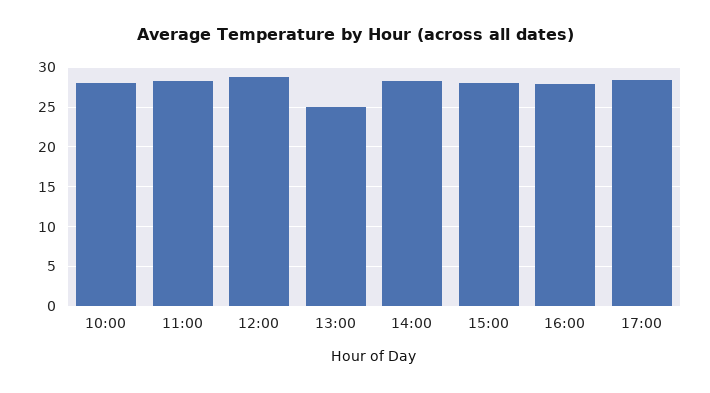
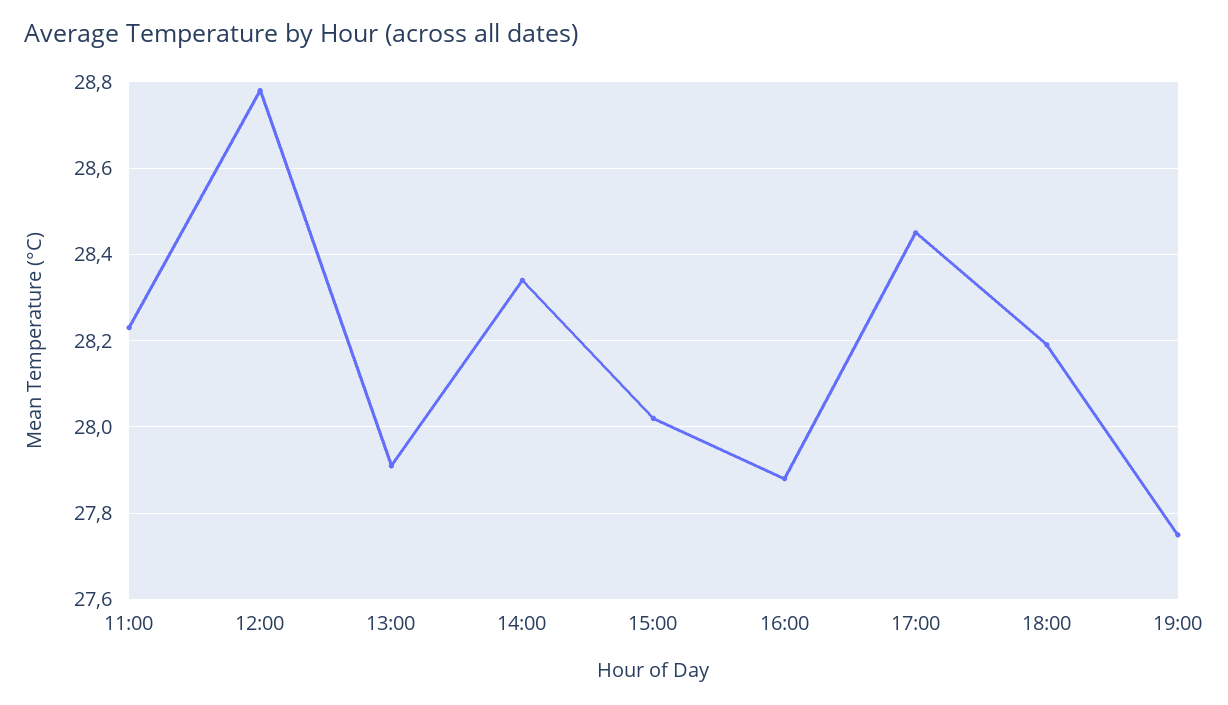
10:00: 28 -> none
13:00: 25 -> 27.9
18:00: none -> 28.2
19:00: none -> 27.75

